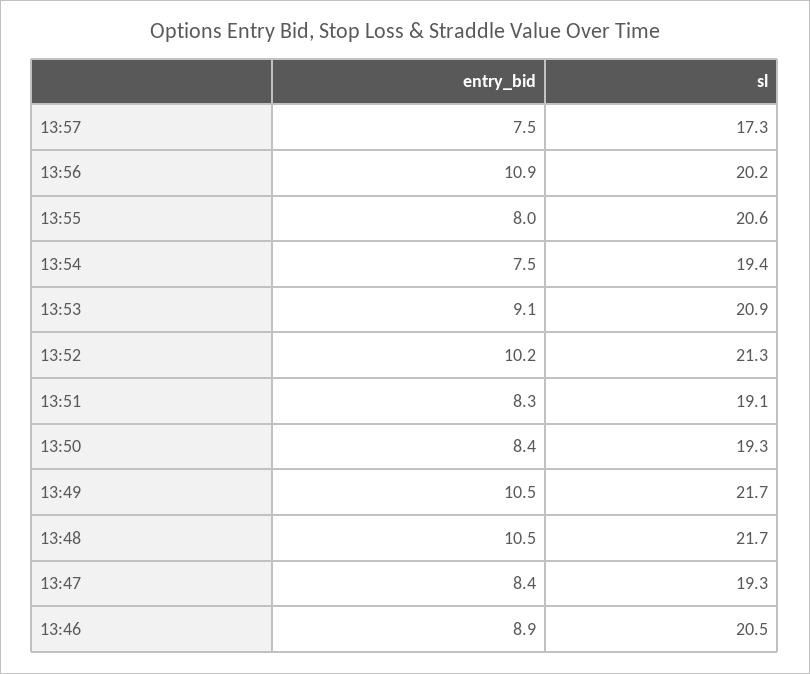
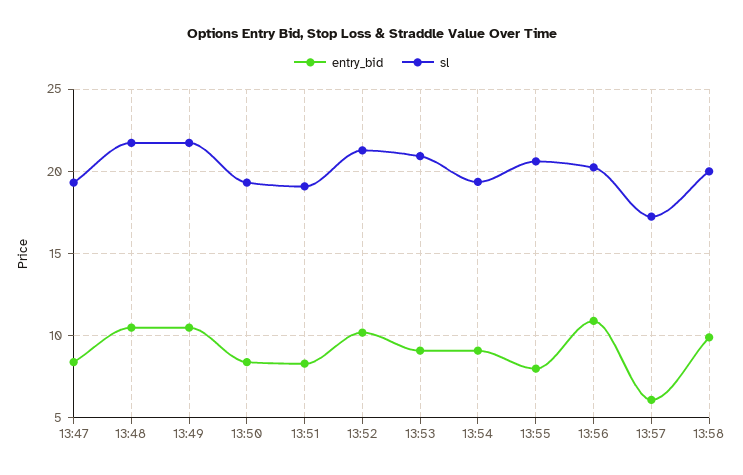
entry_bid, 13:57: 7.5 -> 6
entry_bid, 13:54: 7.5 -> 9
entry_bid, 13:46: 8.9 -> none
sl, 13:46: 20.5 -> none
entry_bid, 13:58: none -> 10
sl, 13:58: none -> 20

